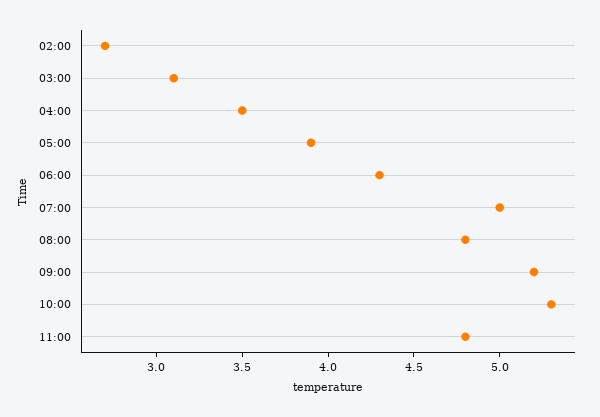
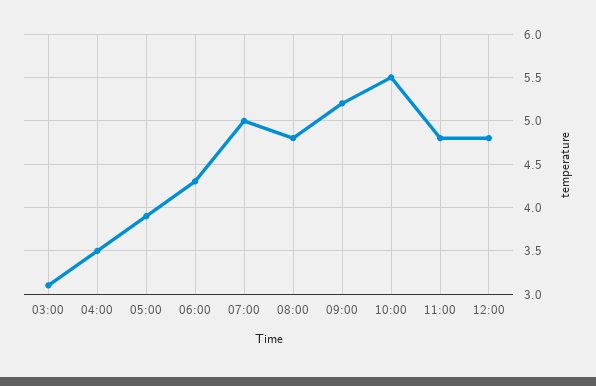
02:00: 2.7 -> none
10:00: 5.3 -> 5.5
12:00: none -> 4.8

